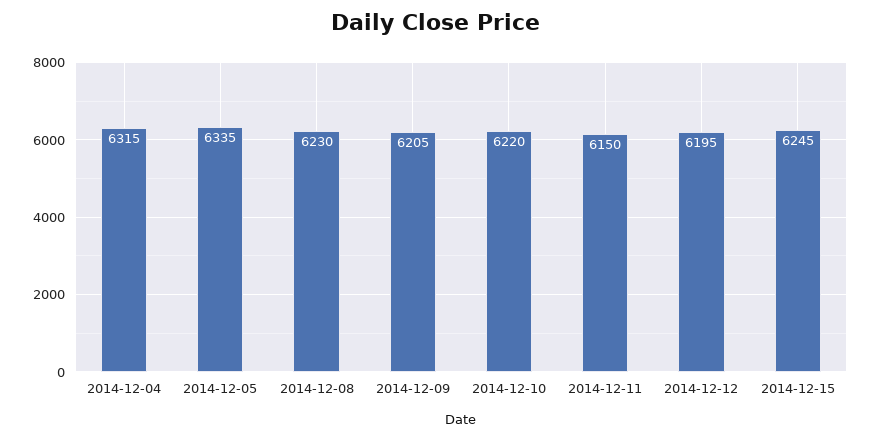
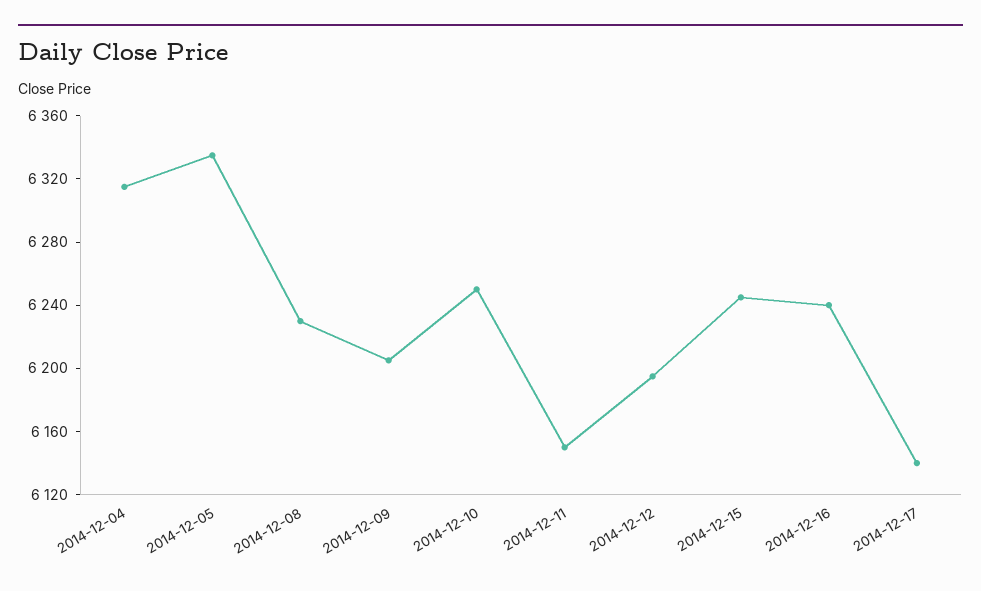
2014-12-10: 6220 -> 6250
2014-12-16: none -> 6240
2014-12-17: none -> 6140

